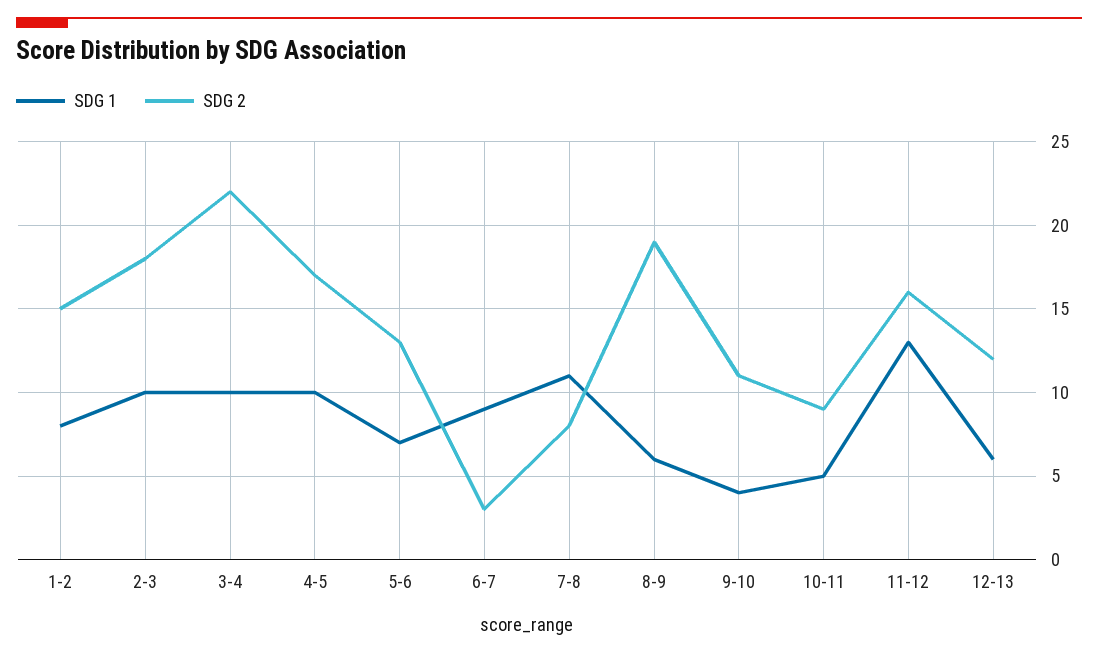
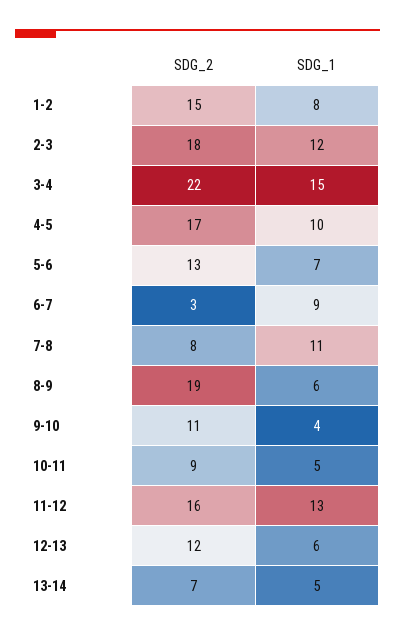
SDG 1, 2-3: 10 -> 12
SDG 1, 3-4: 10 -> 15
SDG 2, 13-14: none -> 7
SDG 1, 13-14: none -> 5

